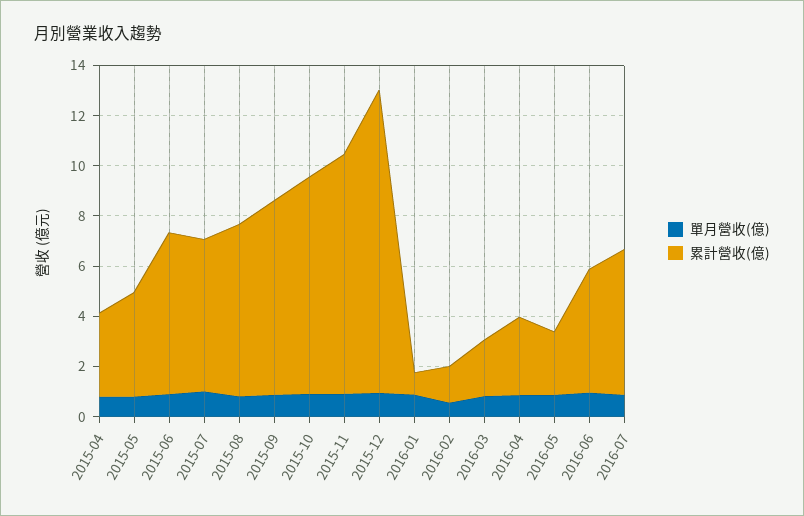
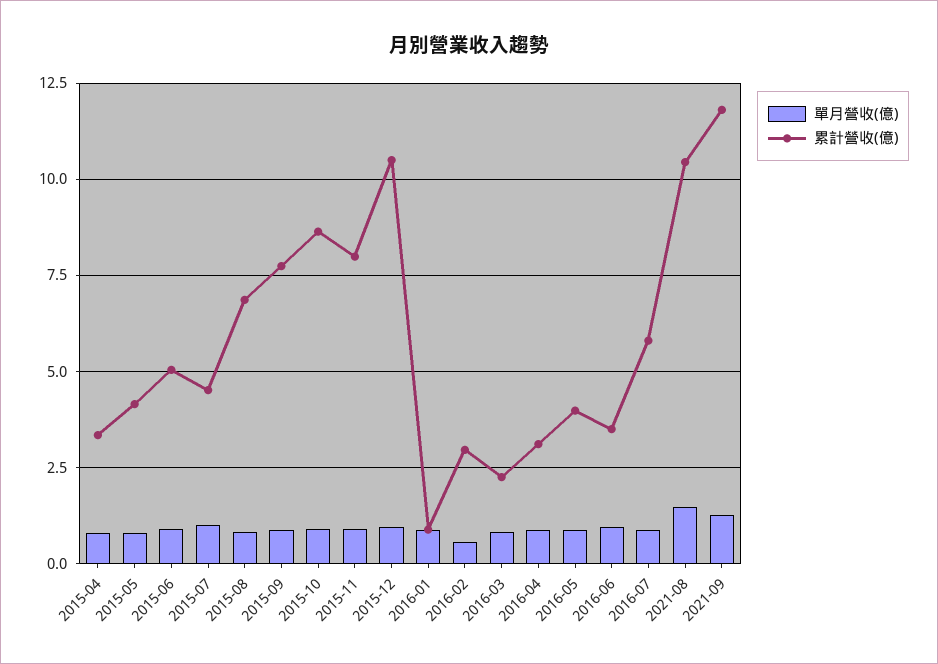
累計營收(億), 2015-06: 6.5 -> 5
累計營收(億), 2015-07: 6 -> 4.5
累計營收(億), 2015-11: 9.5 -> 8
累計營收(億), 2015-12: 12 -> 10.5
累計營收(億), 2016-02: 1.5 -> 3
累計營收(億), 2016-05: 2.5 -> 4
累計營收(億), 2016-06: 5 -> 3.5
單月營收(億), 2021-08: none -> 1.5
累計營收(億), 2021-08: none -> 10.5
單月營收(億), 2021-09: none -> 1.25
累計營收(億), 2021-09: none -> 11.75

